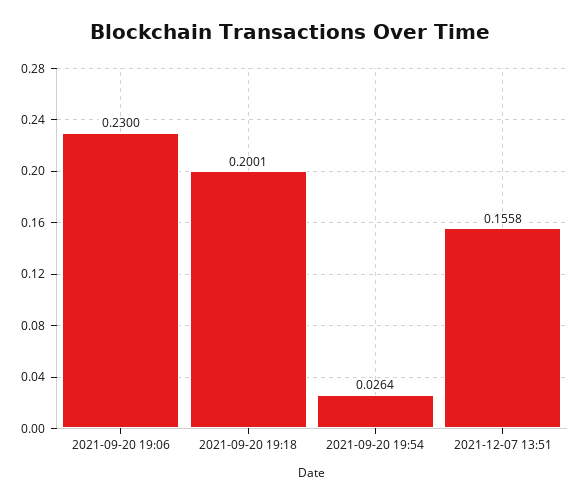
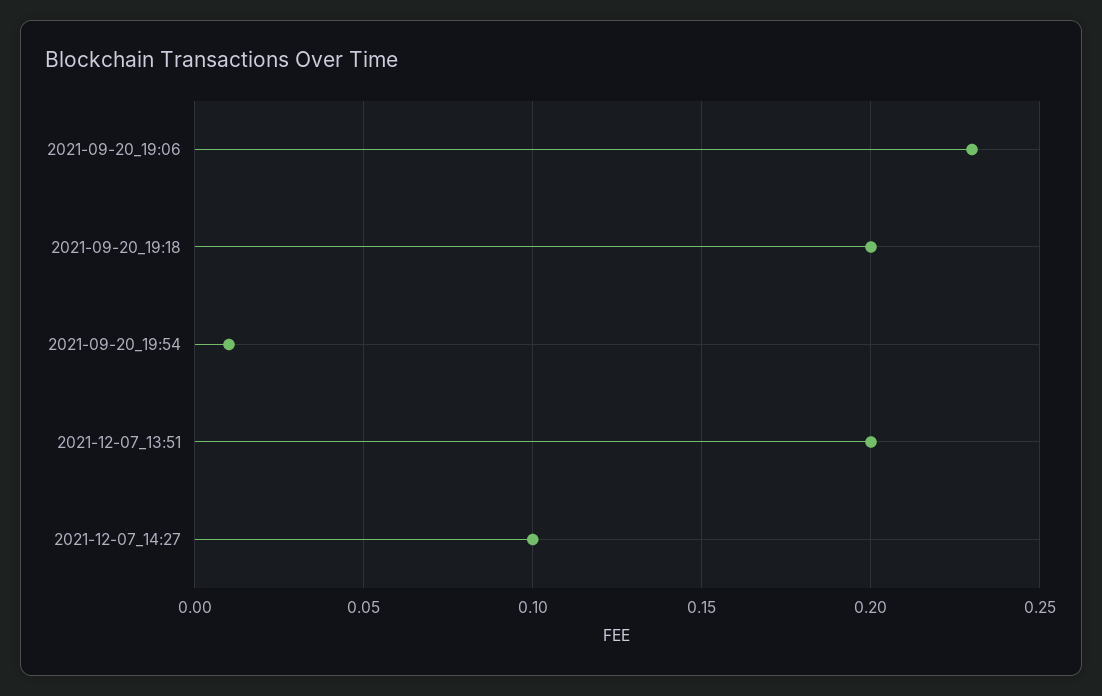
2021-09-20 19:54: 0.0264 -> 0.01
2021-12-07 13:51: 0.1558 -> 0.2
2021-12-07_14:27: none -> 0.1

